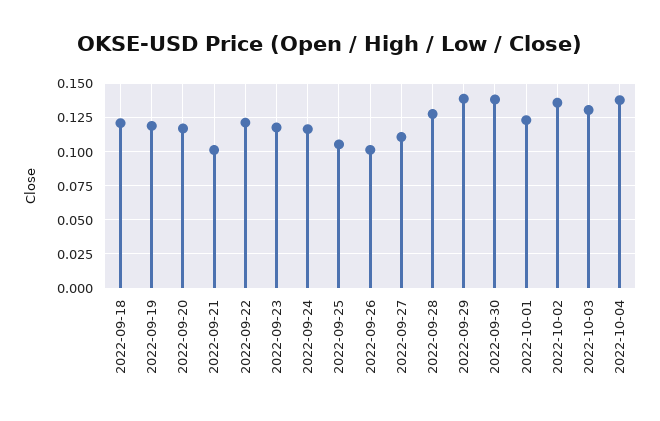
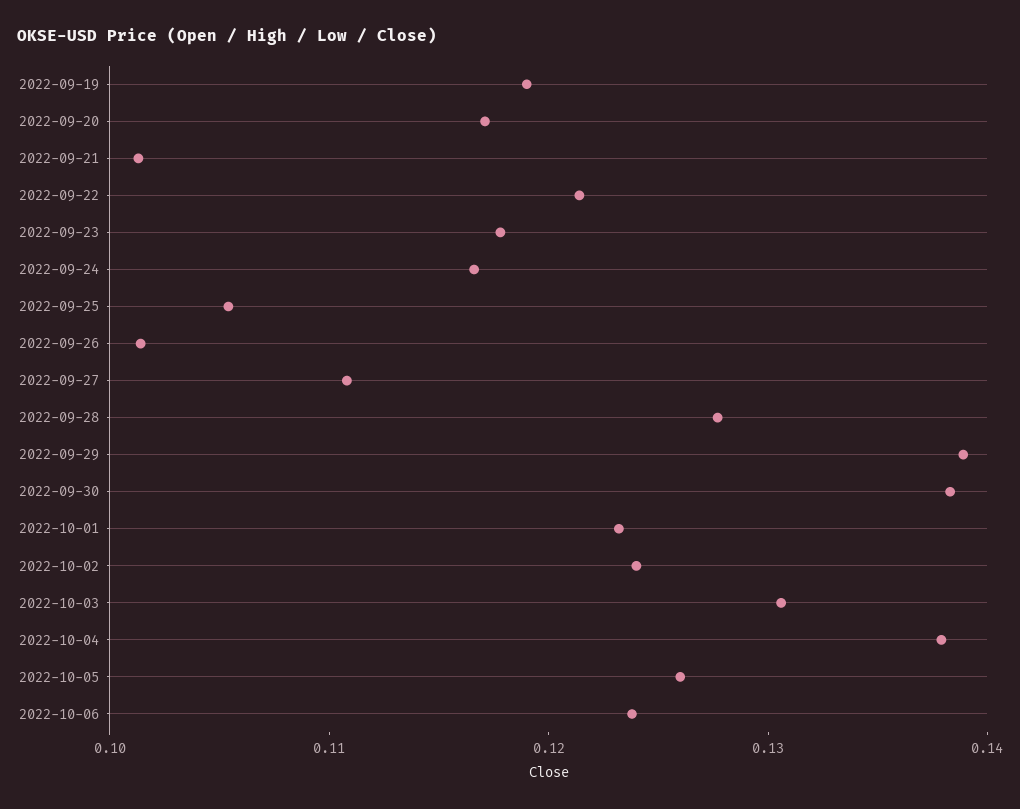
2022-09-18: 0.12 -> none
2022-10-02: 0.135 -> 0.124
2022-10-05: none -> 0.126
2022-10-06: none -> 0.124

